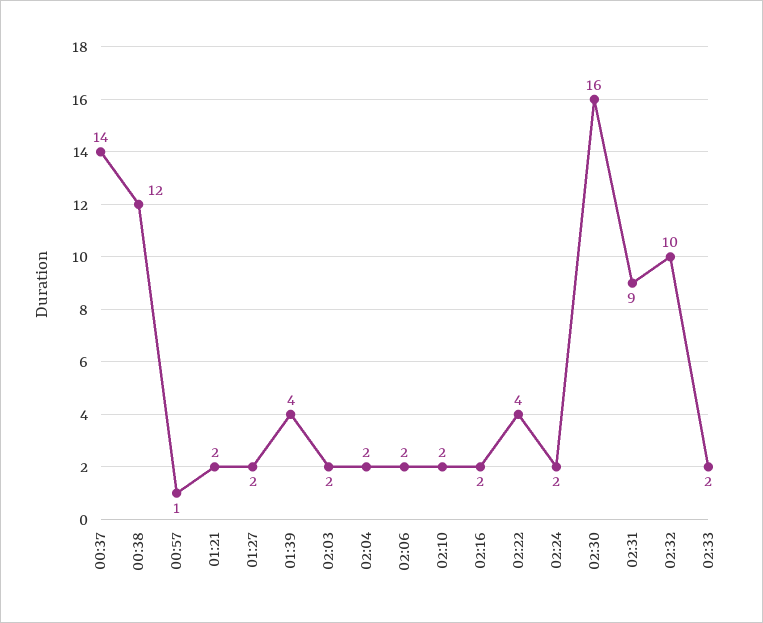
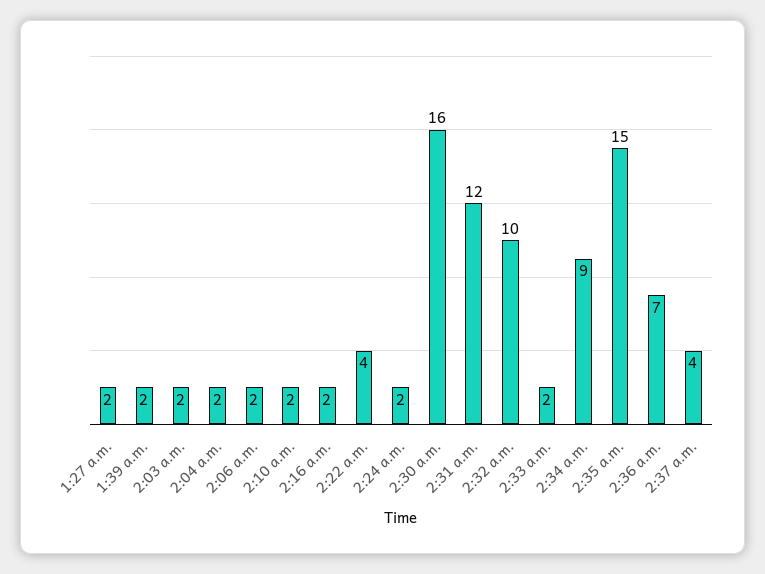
00:37: 14 -> none
00:38: 12 -> none
00:57: 1 -> none
01:21: 2 -> none
01:39: 4 -> 2
02:31: 9 -> 12
2:34 a.m.: none -> 9
2:35 a.m.: none -> 15
2:36 a.m.: none -> 7
2:37 a.m.: none -> 4

